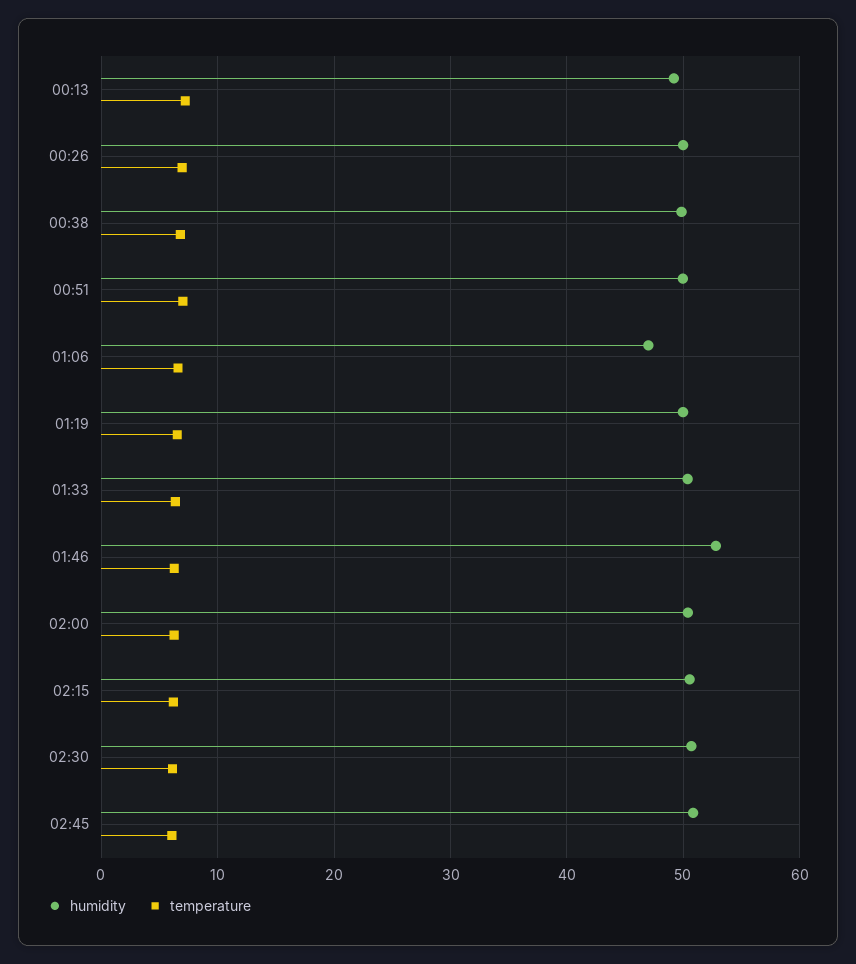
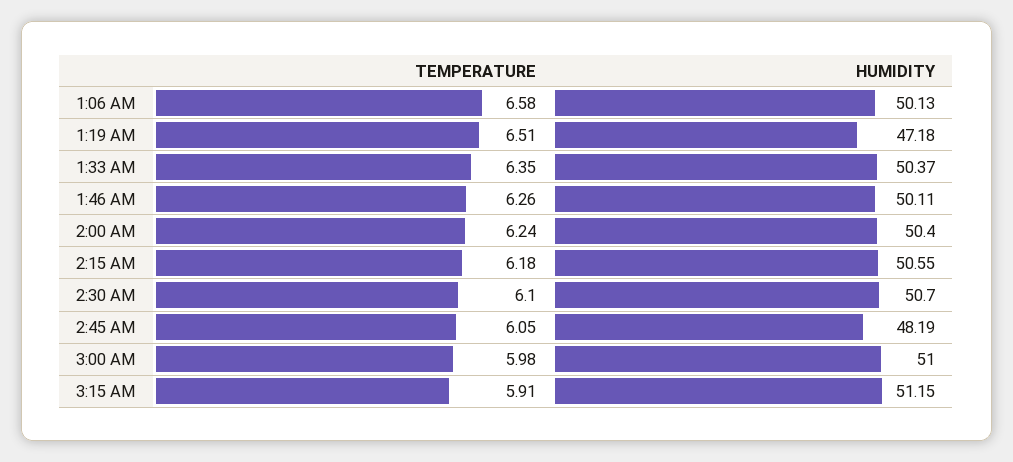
humidity, 00:13: 49 -> none
temperature, 00:13: 7 -> none
humidity, 00:26: 50 -> none
temperature, 00:26: 7 -> none
humidity, 00:38: 50 -> none
temperature, 00:38: 7 -> none
humidity, 00:51: 50 -> none
temperature, 00:51: 7 -> none
humidity, 01:06: 47 -> 50.13
humidity, 01:19: 50 -> 47.18
humidity, 01:46: 53 -> 50.11
humidity, 02:45: 51 -> 48.19
temperature, 3:00 AM: none -> 5.98
humidity, 3:00 AM: none -> 51
temperature, 3:15 AM: none -> 5.91
humidity, 3:15 AM: none -> 51.15

